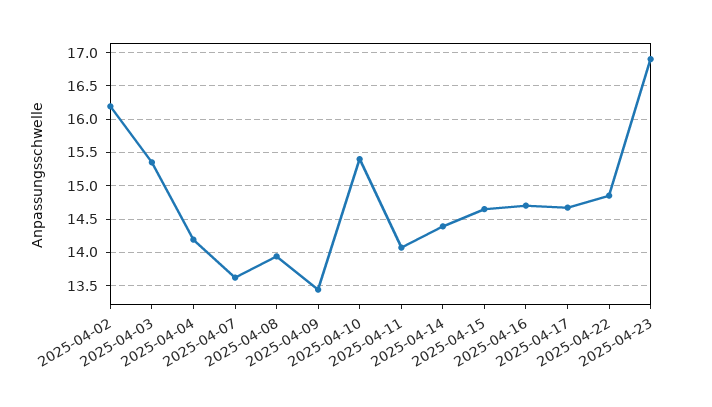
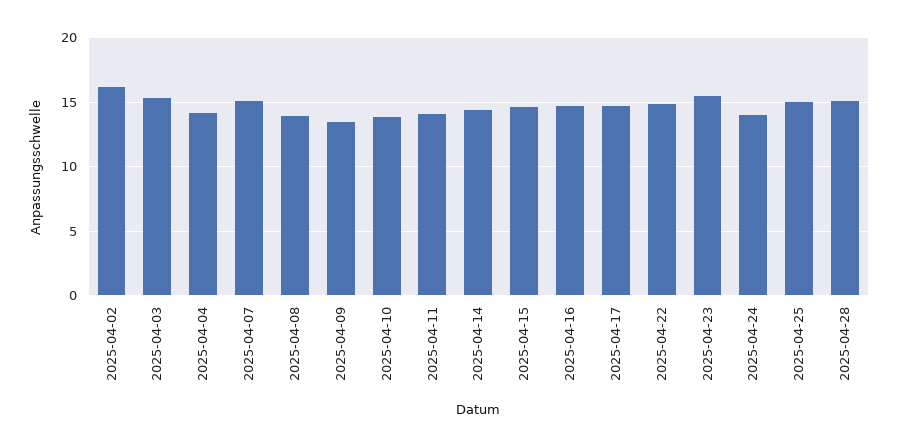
2025-04-07: 13.6 -> 15
2025-04-10: 15.4 -> 14
2025-04-23: 16.9 -> 15.5
2025-04-24: none -> 14
2025-04-25: none -> 15
2025-04-28: none -> 15

